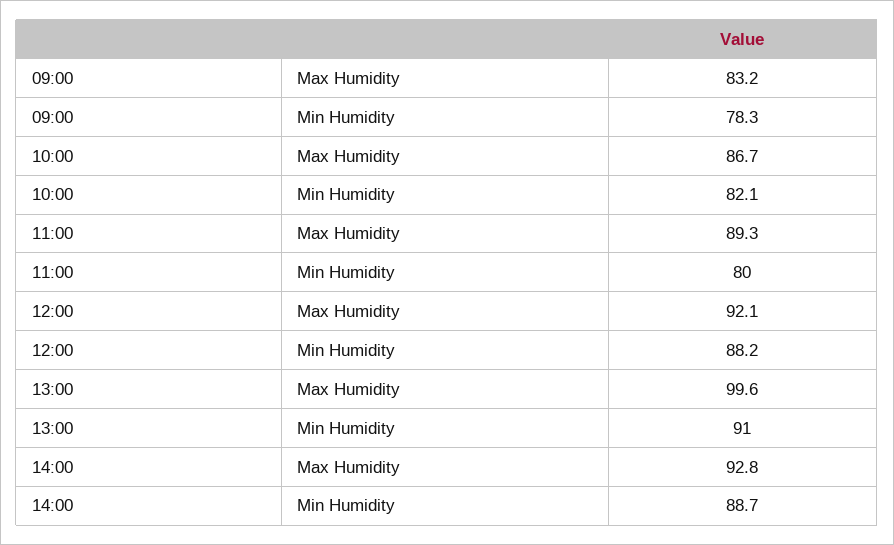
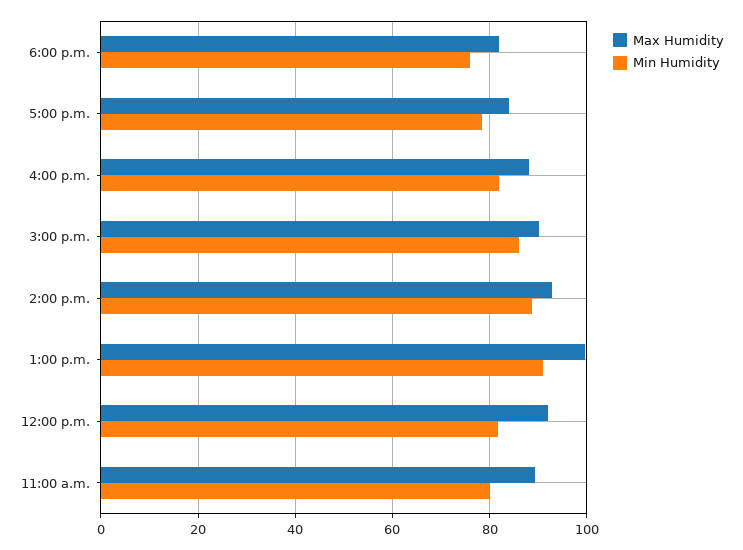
Max Humidity, 09:00: 83.2 -> none
Min Humidity, 09:00: 78.3 -> none
Max Humidity, 10:00: 86.7 -> none
Min Humidity, 10:00: 82.1 -> none
Min Humidity, 12:00: 88.2 -> 82
Max Humidity, 6:00 p.m.: none -> 82
Min Humidity, 6:00 p.m.: none -> 76
Max Humidity, 5:00 p.m.: none -> 84
Min Humidity, 5:00 p.m.: none -> 78
Max Humidity, 4:00 p.m.: none -> 88
Min Humidity, 4:00 p.m.: none -> 82
Max Humidity, 3:00 p.m.: none -> 90
Min Humidity, 3:00 p.m.: none -> 86

